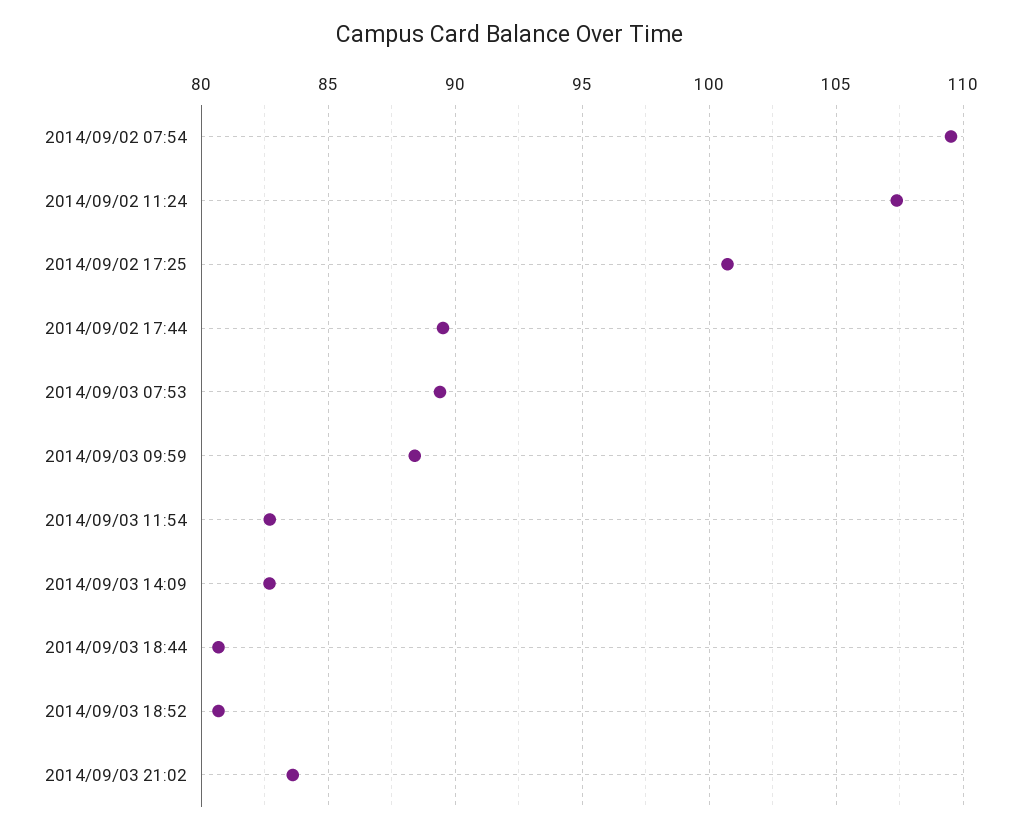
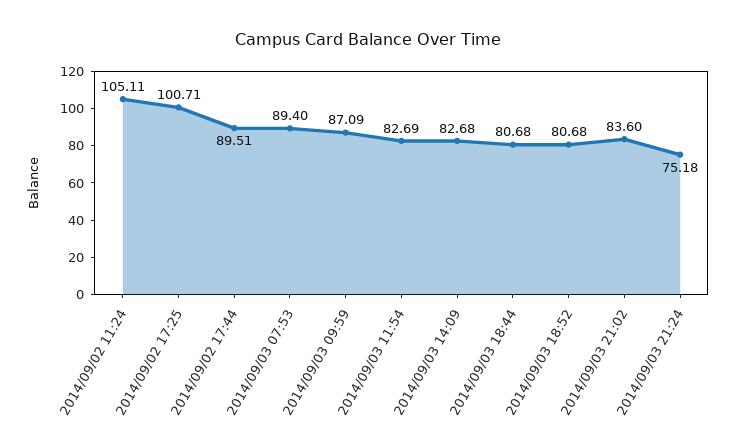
2014/09/02 07:54: 109.5 -> none
2014/09/02 11:24: 107.5 -> 105.11
2014/09/03 09:59: 88.5 -> 87.09
2014/09/03 21:24: none -> 75.18

